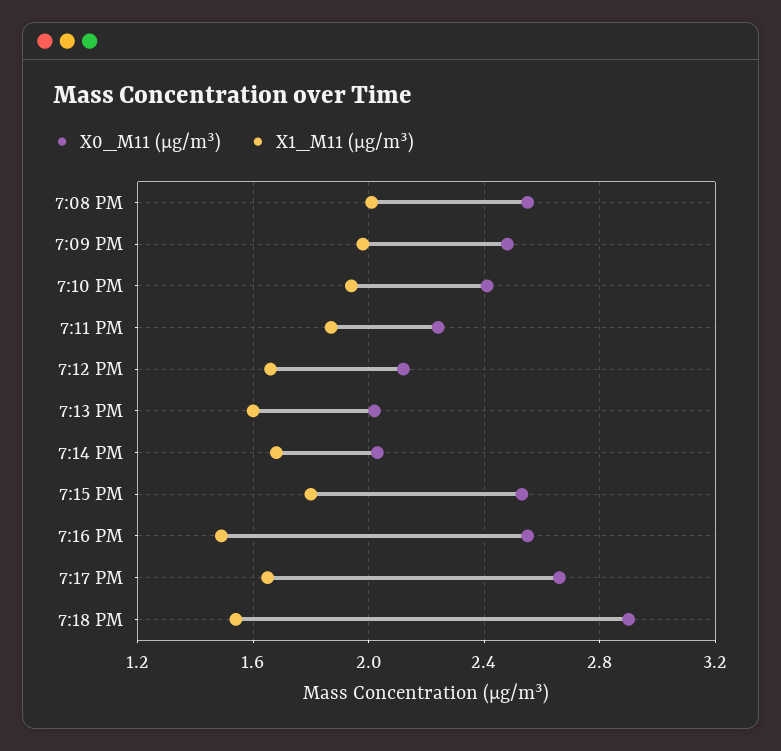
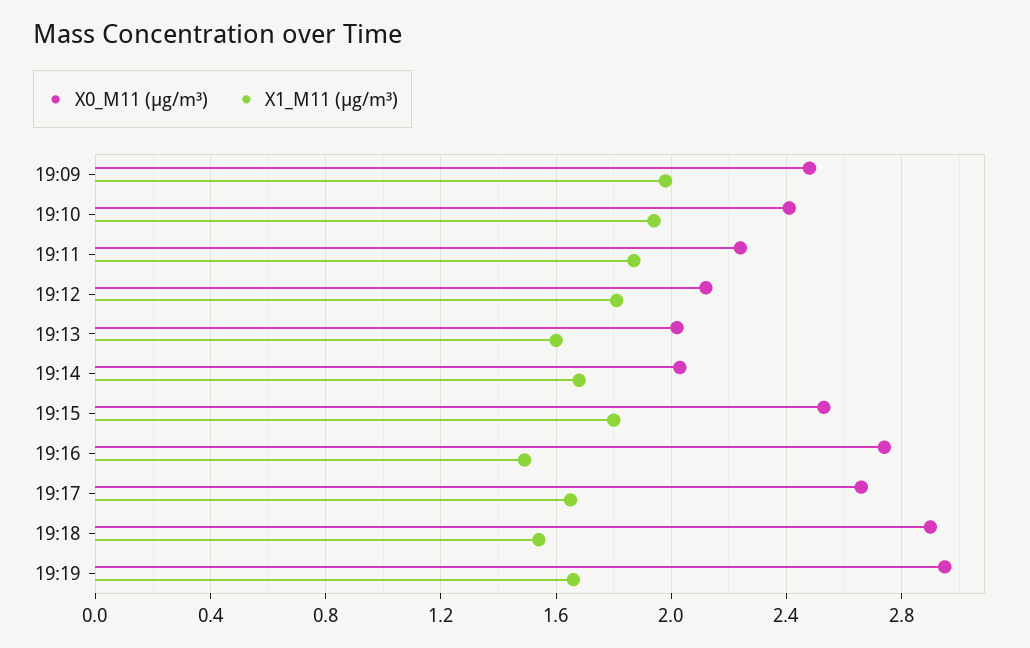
X0_M11 (μg/m³), 7:08 PM: 2.55 -> none
X1_M11 (μg/m³), 7:08 PM: 2 -> none
X1_M11 (μg/m³), 7:12 PM: 1.65 -> 1.8
X0_M11 (μg/m³), 7:16 PM: 2.55 -> 2.75
X0_M11 (μg/m³), 19:19: none -> 2.95
X1_M11 (μg/m³), 19:19: none -> 1.65

